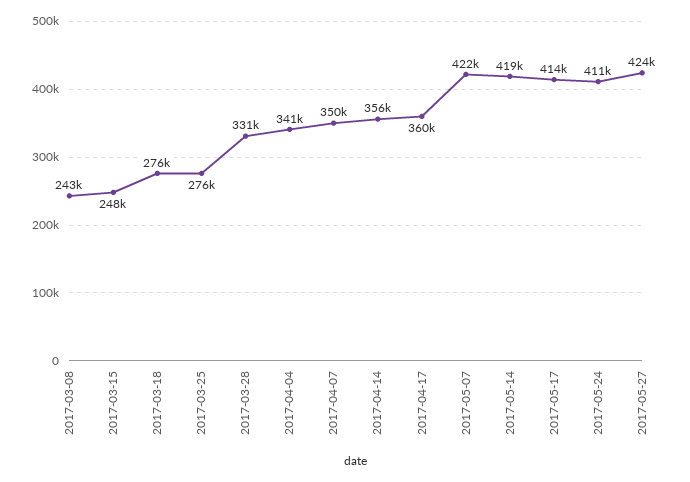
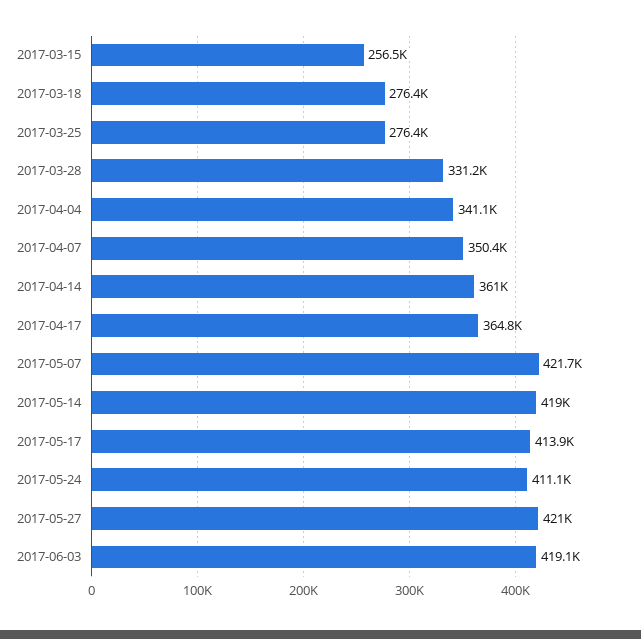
2017-03-08: 243000 -> none
2017-03-15: 248000 -> 256500
2017-04-14: 356000 -> 361000
2017-04-17: 360000 -> 364800
2017-05-27: 424000 -> 421000
2017-06-03: none -> 419100

